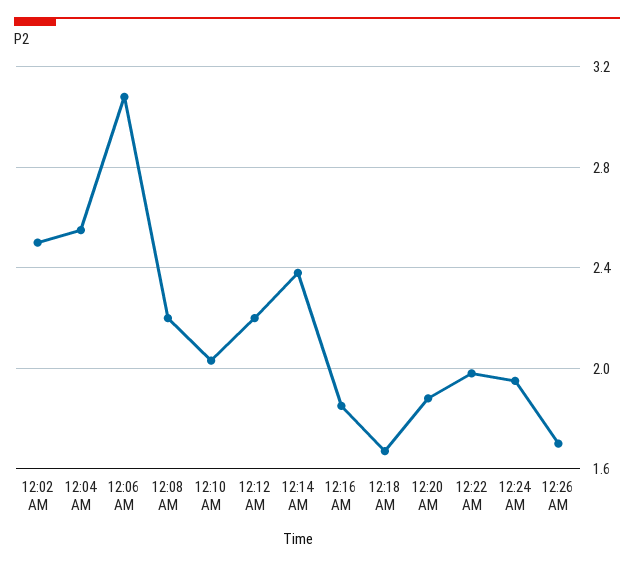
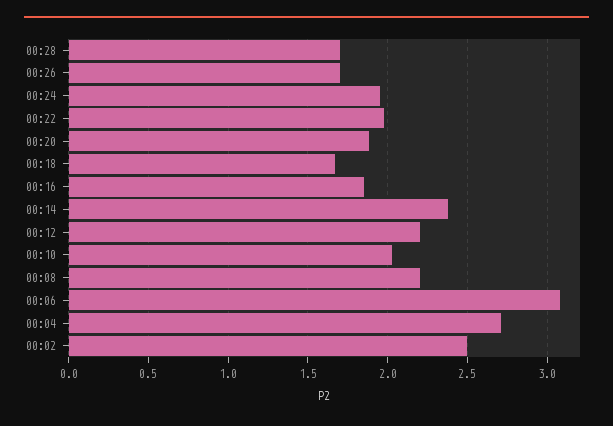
12:04 AM: 2.55 -> 2.7
00:28: none -> 1.7

